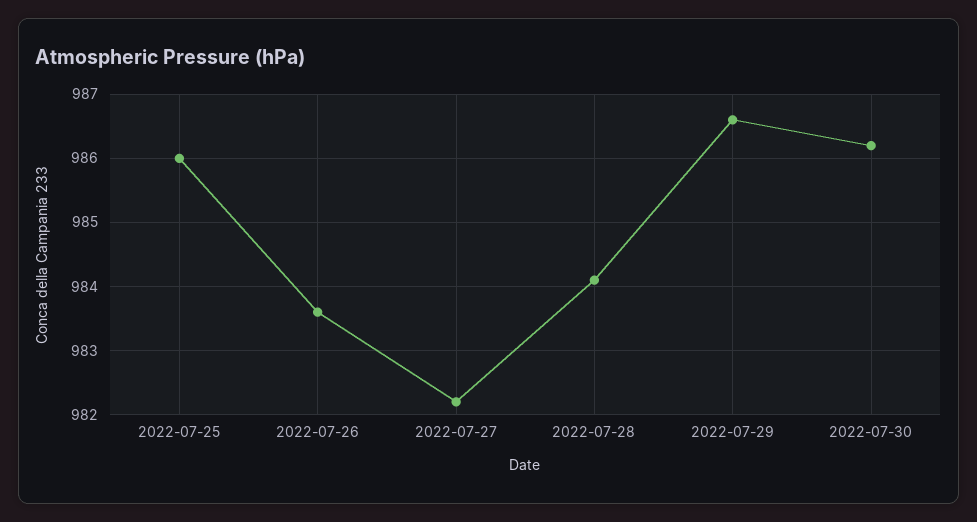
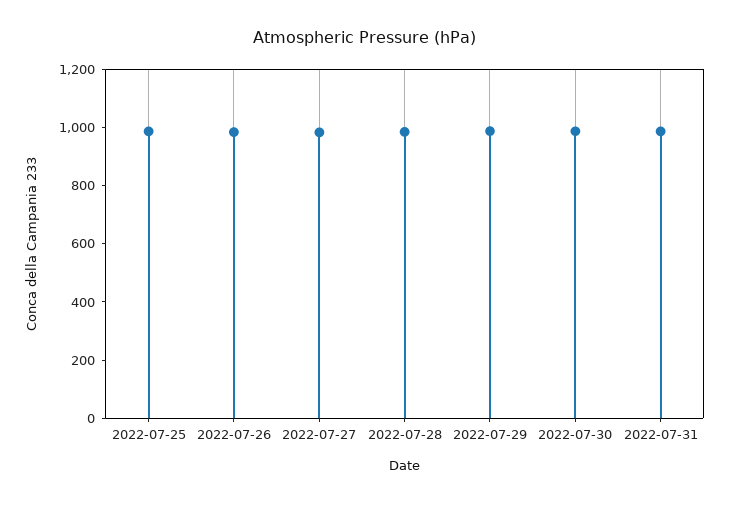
2022-07-31: none -> 1000

